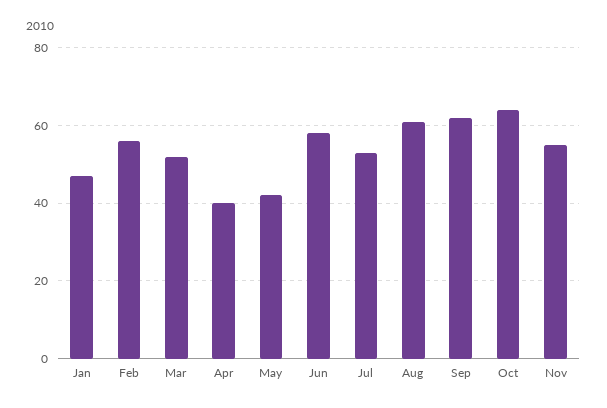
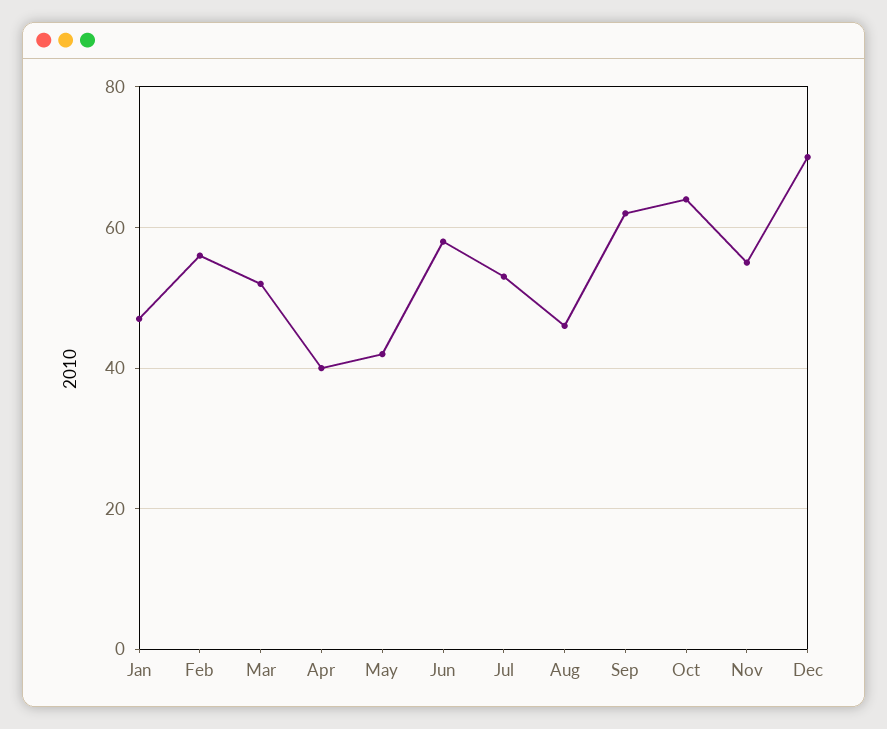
Aug: 60 -> 45
Dec: none -> 70

